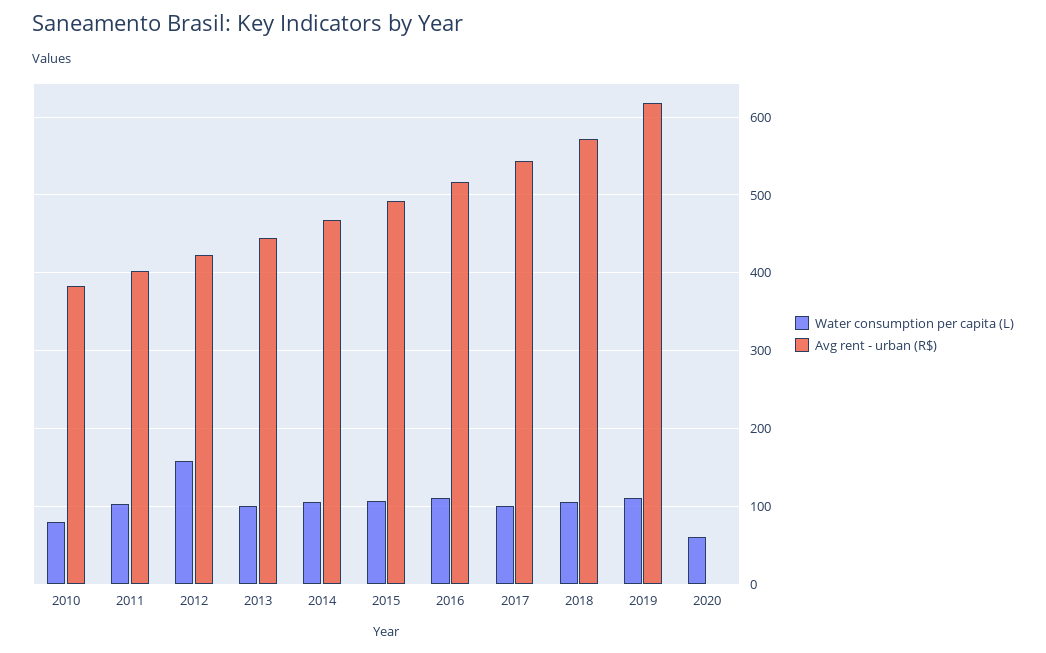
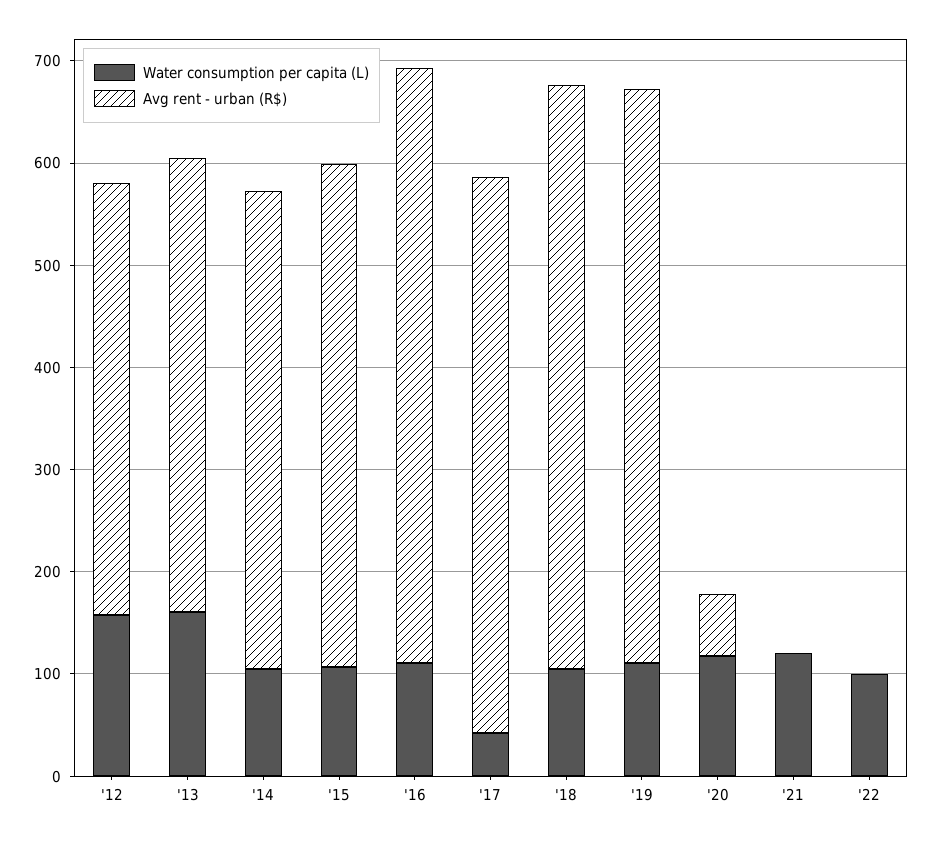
Water consumption per capita (L), 2010: 80 -> none
Avg rent - urban (R$), 2010: 380 -> none
Water consumption per capita (L), 2011: 100 -> none
Avg rent - urban (R$), 2011: 400 -> none
Water consumption per capita (L), 2013: 100 -> 160
Avg rent - urban (R$), 2016: 520 -> 580
Water consumption per capita (L), 2017: 100 -> 40
Avg rent - urban (R$), 2019: 620 -> 560
Water consumption per capita (L), 2020: 60 -> 120
Avg rent - urban (R$), 2020: 0 -> 60
Water consumption per capita (L), '21: none -> 120
Avg rent - urban (R$), '21: none -> 0
Water consumption per capita (L), '22: none -> 100
Avg rent - urban (R$), '22: none -> 0

